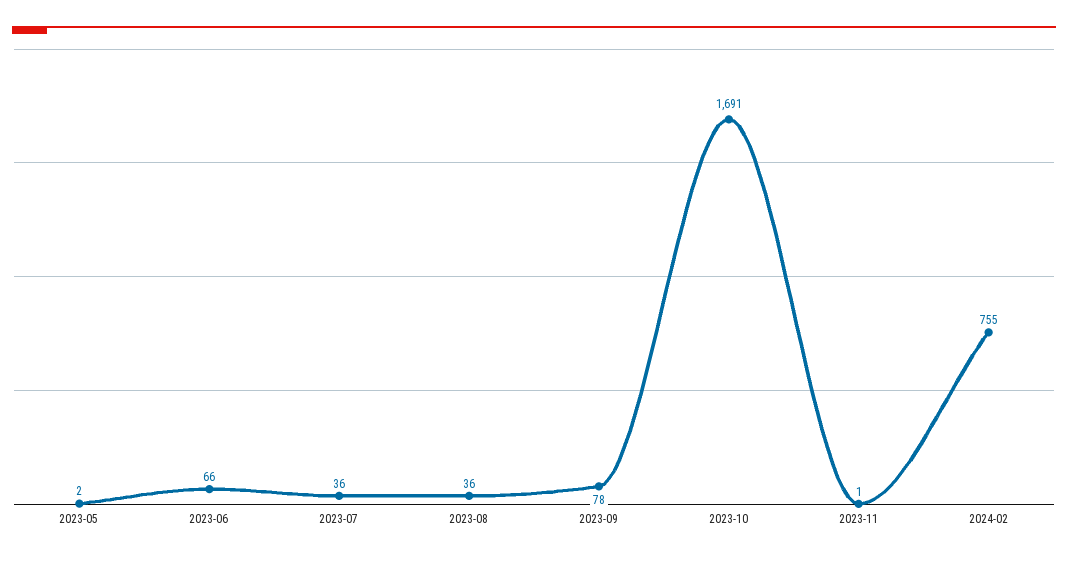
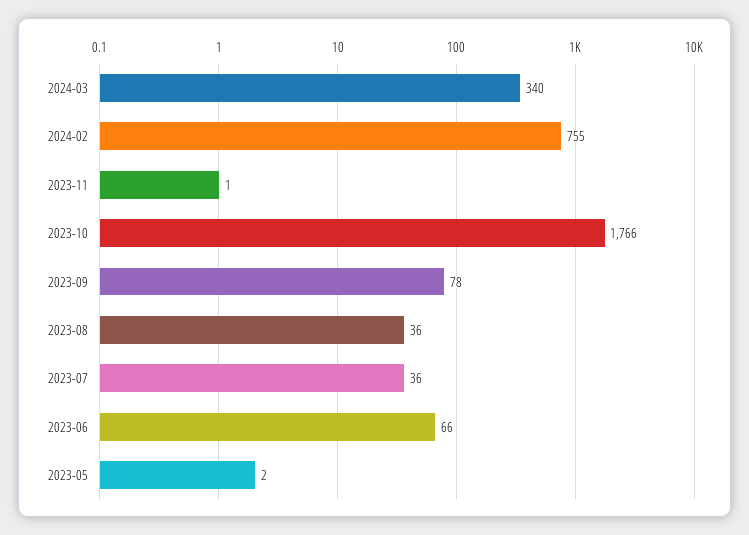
2023-10: 1691 -> 1766
2024-03: none -> 340

